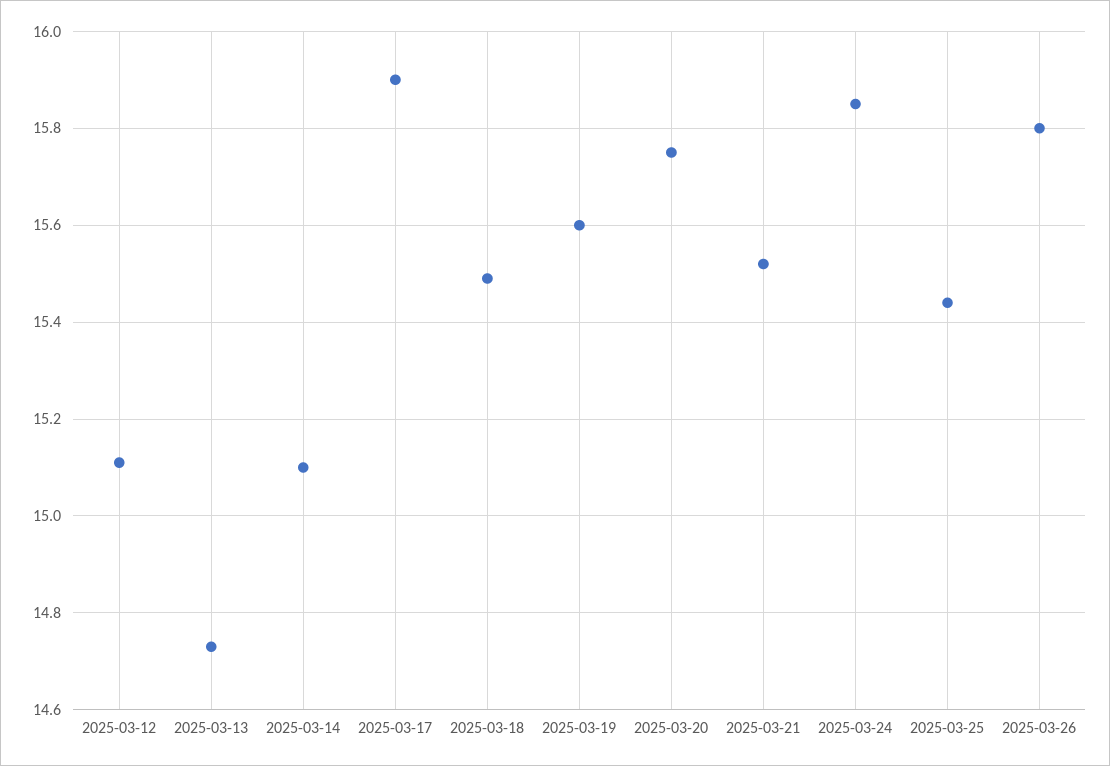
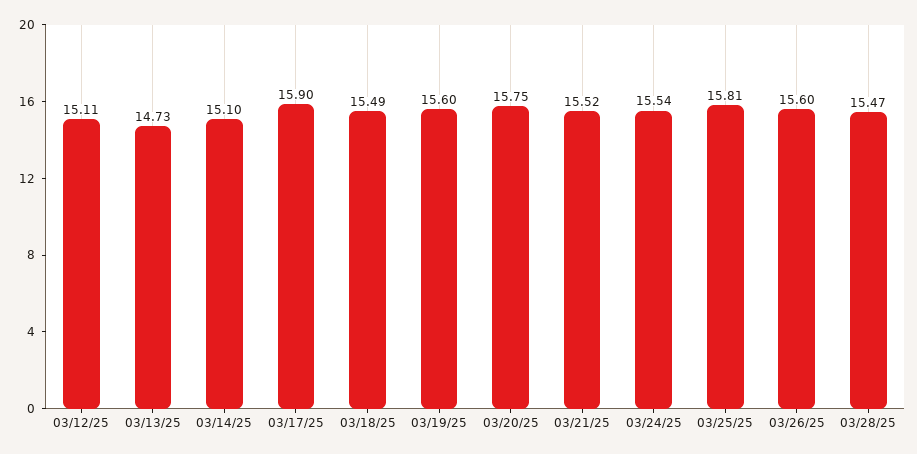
2025-03-24: 15.85 -> 15.54
2025-03-25: 15.45 -> 15.81
2025-03-26: 15.8 -> 15.6
03/28/25: none -> 15.47

